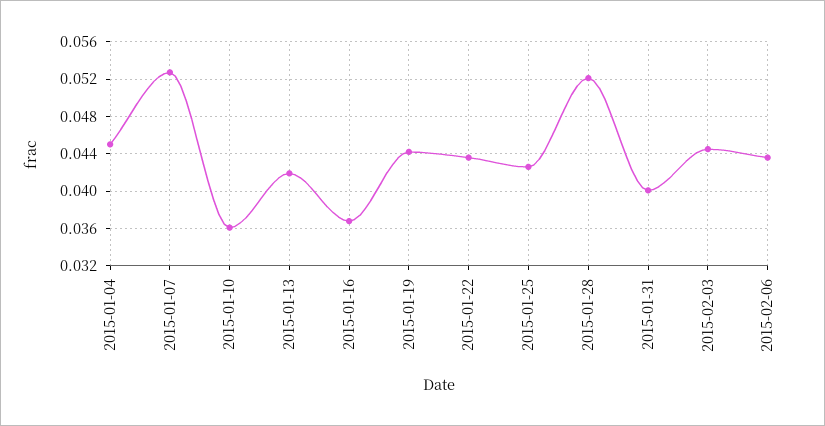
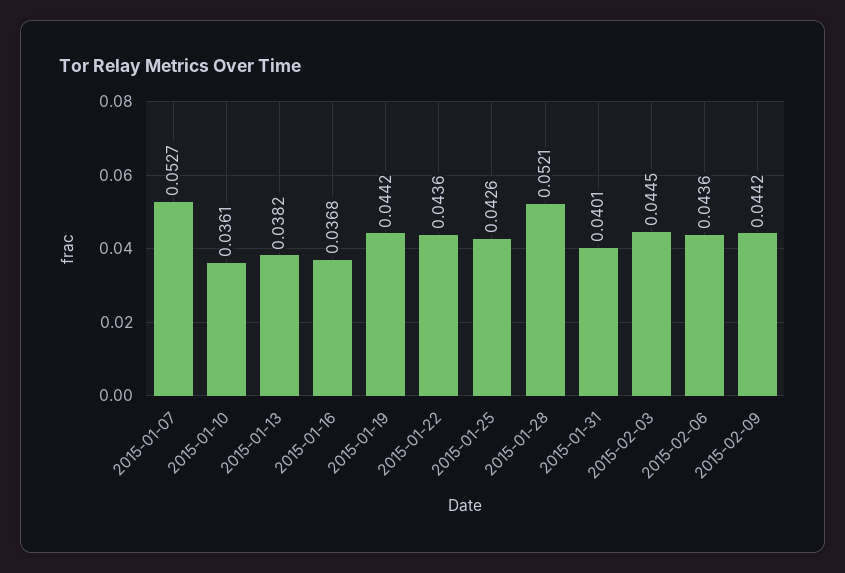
2015-01-04: 0.045 -> none
2015-01-13: 0.042 -> 0.0382
2015-02-09: none -> 0.0442

